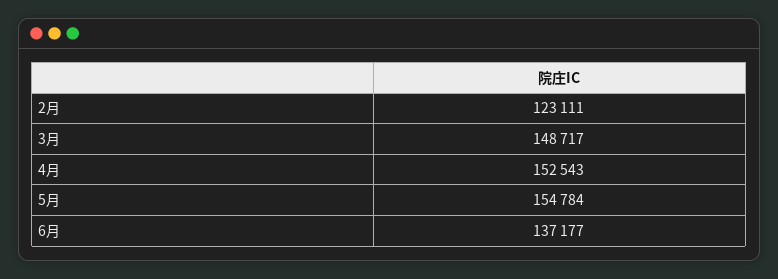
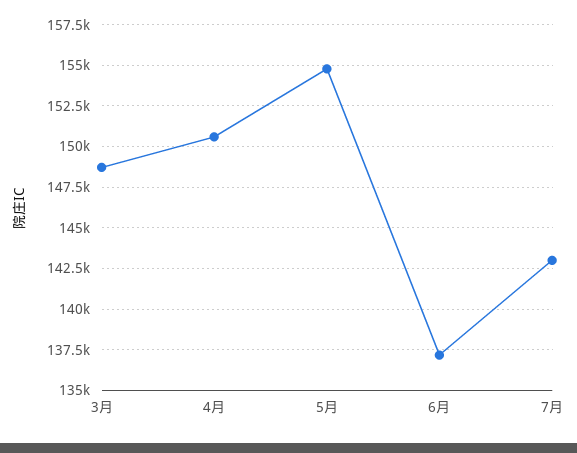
2月: 123111 -> none
4月: 152543 -> 150500
7月: none -> 143000

